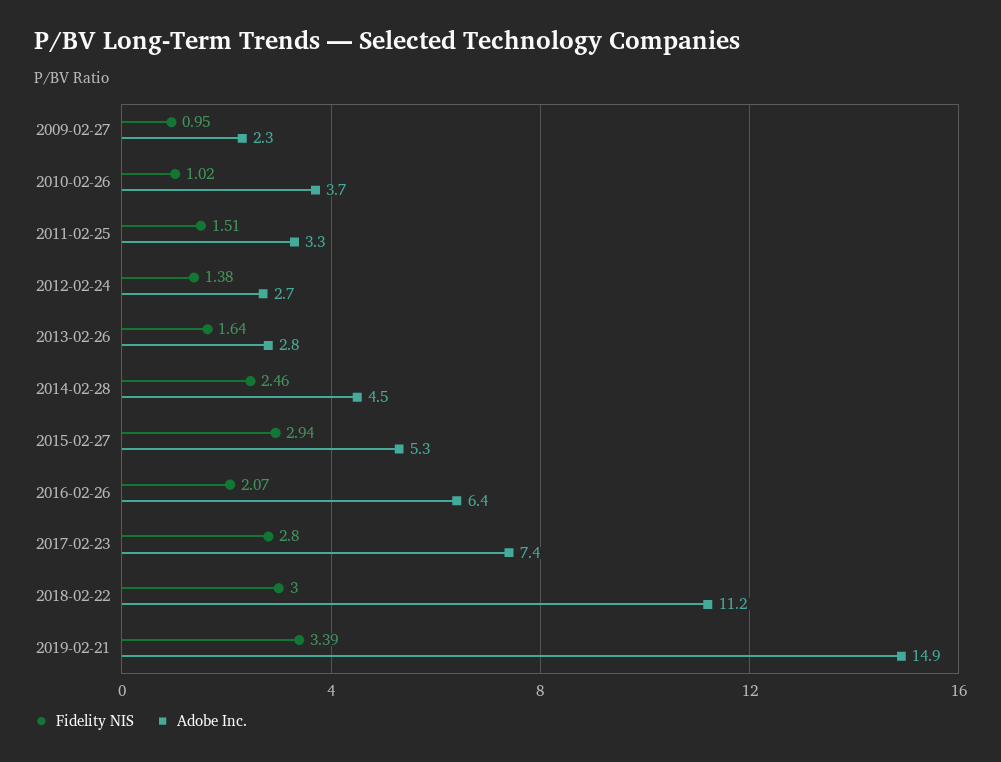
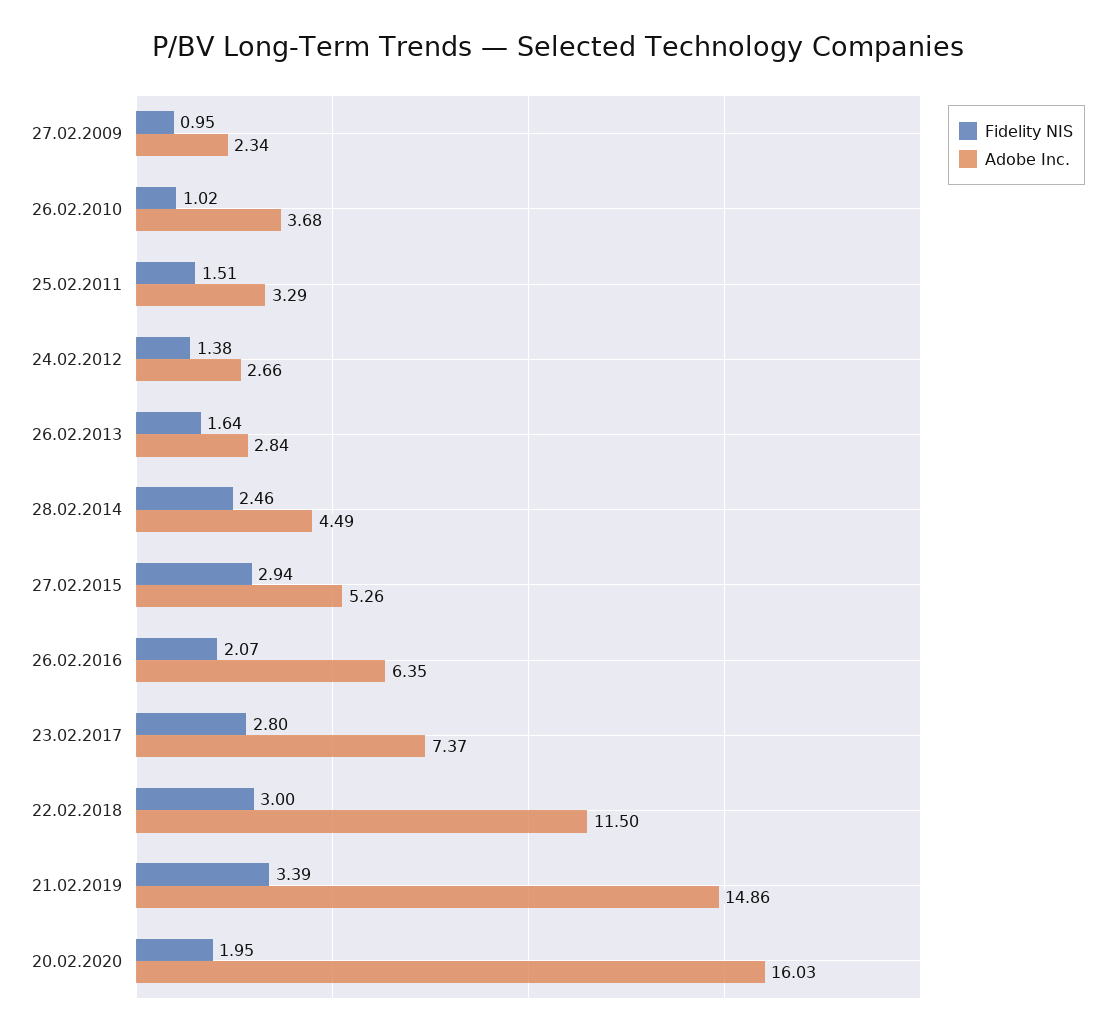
Adobe Inc., 2018-02-22: 11.2 -> 11.5
Fidelity NIS, 20.02.2020: none -> 1.95
Adobe Inc., 20.02.2020: none -> 16.03

